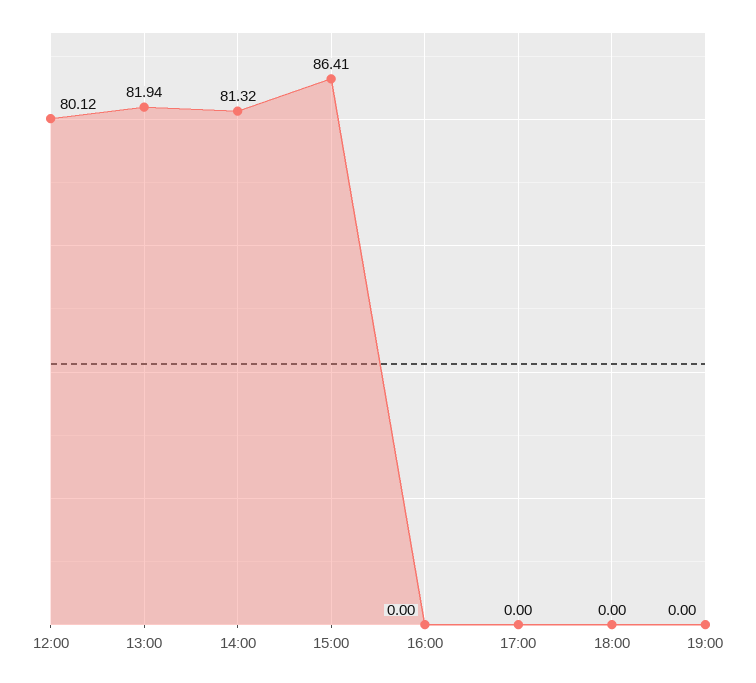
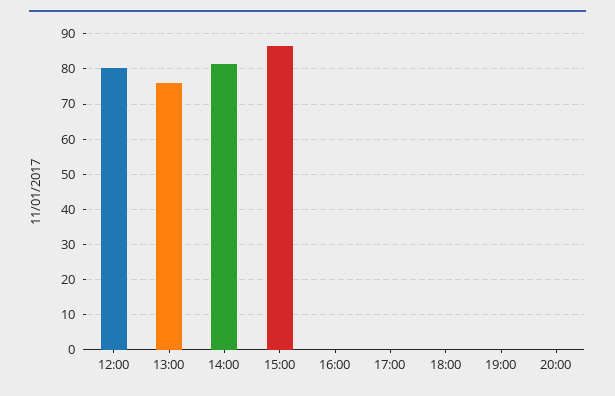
13:00: 81.94 -> 76
20:00: none -> 0

